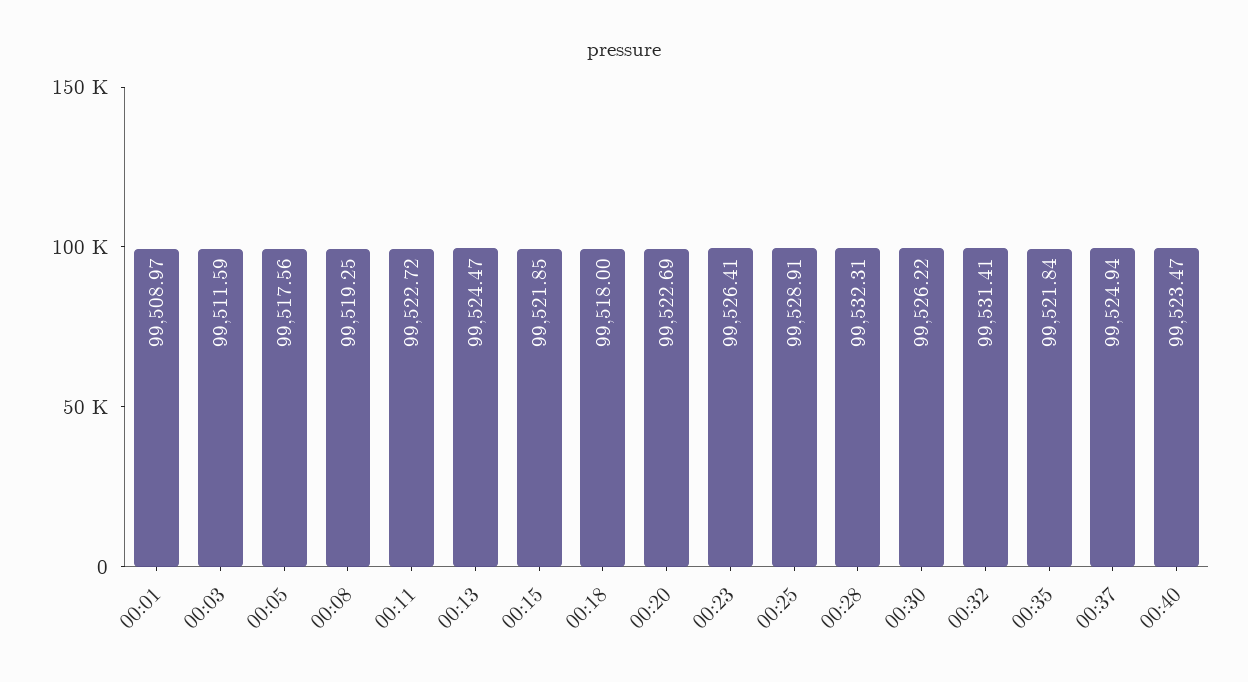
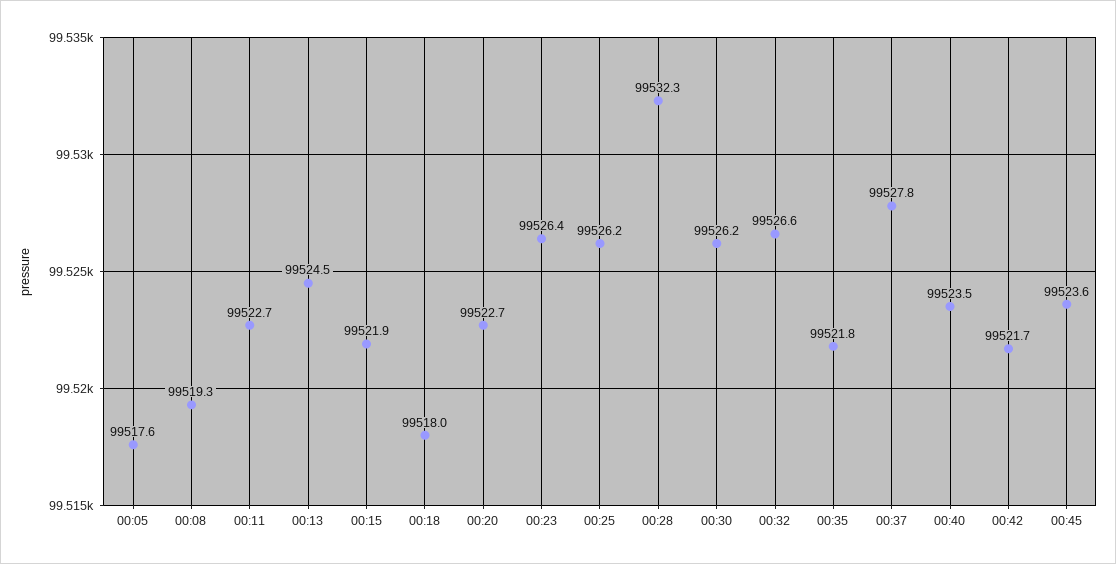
00:01: 99508.97 -> none
00:03: 99511.59 -> none
00:25: 99528.91 -> 99526.2
00:32: 99531.41 -> 99526.6
00:37: 99524.94 -> 99527.8
00:42: none -> 99521.7
00:45: none -> 99523.6

